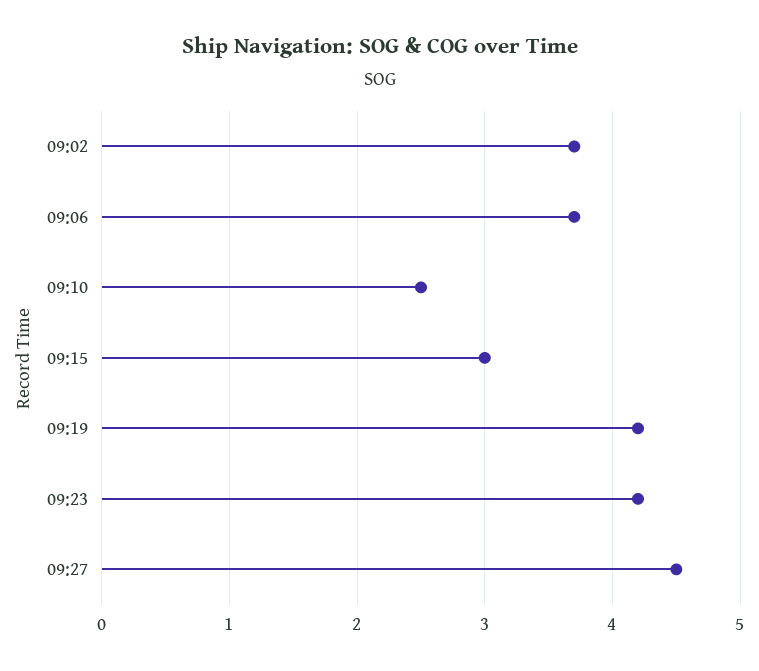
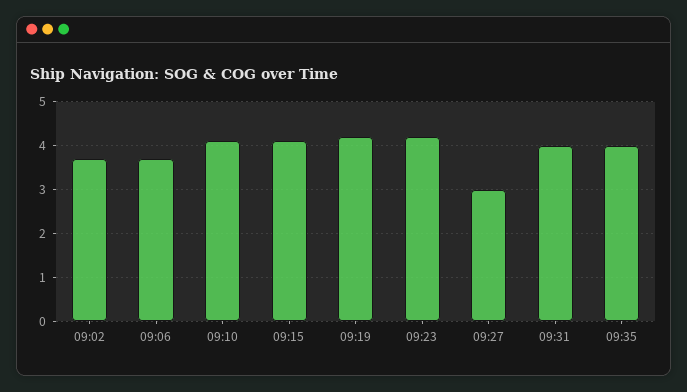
09:10: 2.5 -> 4
09:15: 3 -> 4
09:27: 4.5 -> 3
09:31: none -> 4
09:35: none -> 4

